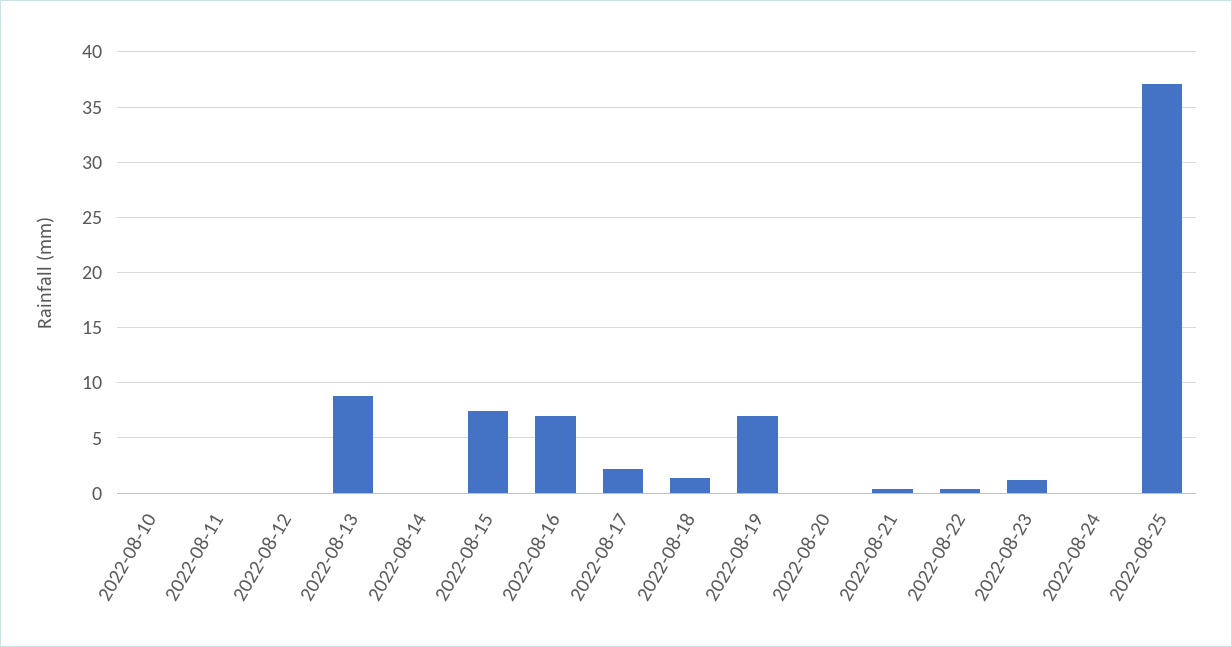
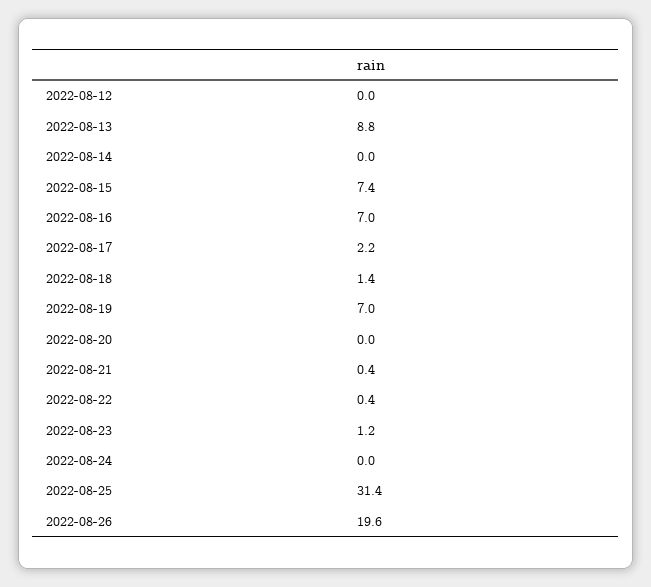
2022-08-10: 0 -> none
2022-08-11: 0 -> none
2022-08-25: 37 -> 31.4
2022-08-26: none -> 19.6

